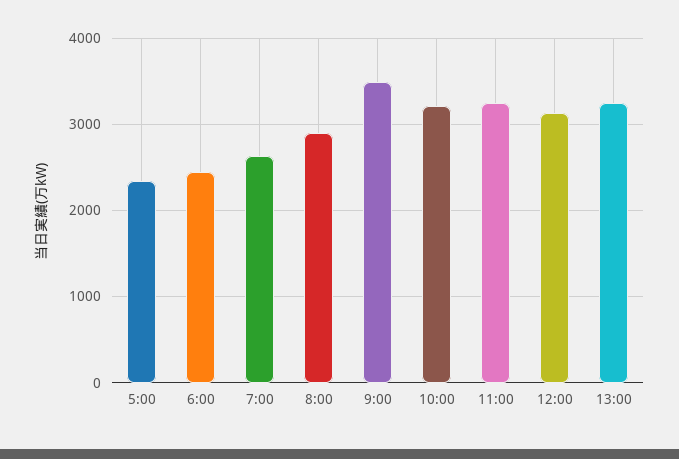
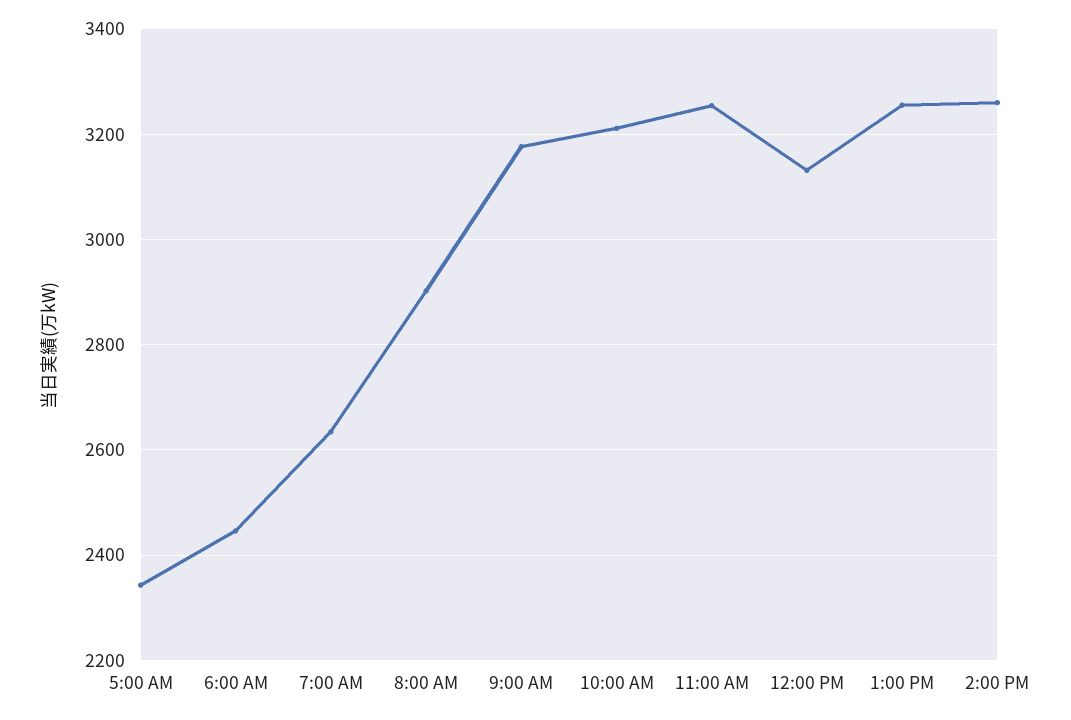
9:00: 3500 -> 3180
2:00 PM: none -> 3260

